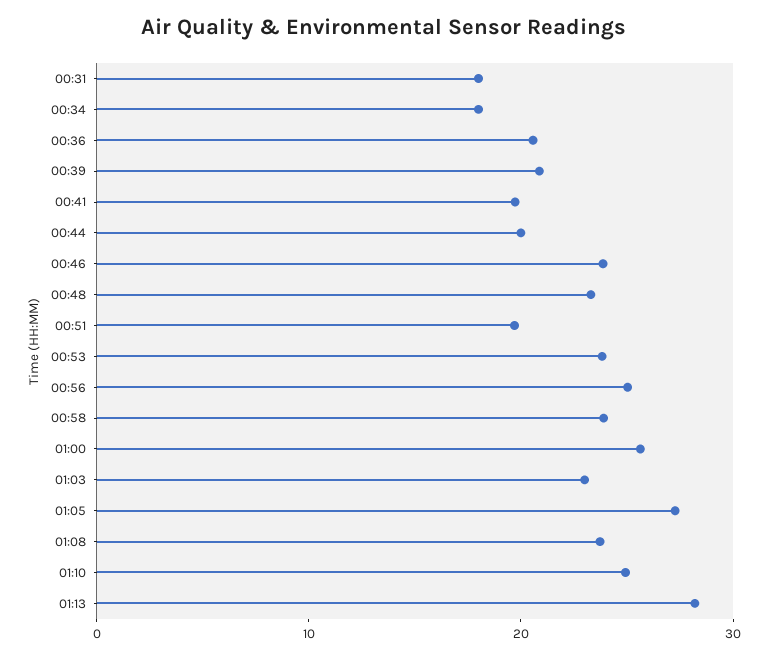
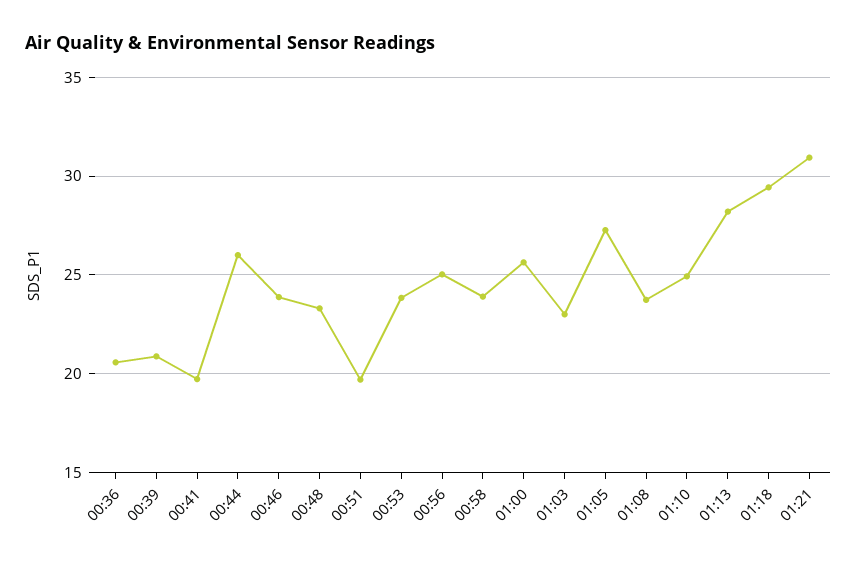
00:31: 18 -> none
00:34: 18 -> none
00:44: 20 -> 26
01:18: none -> 29.5
01:21: none -> 31

